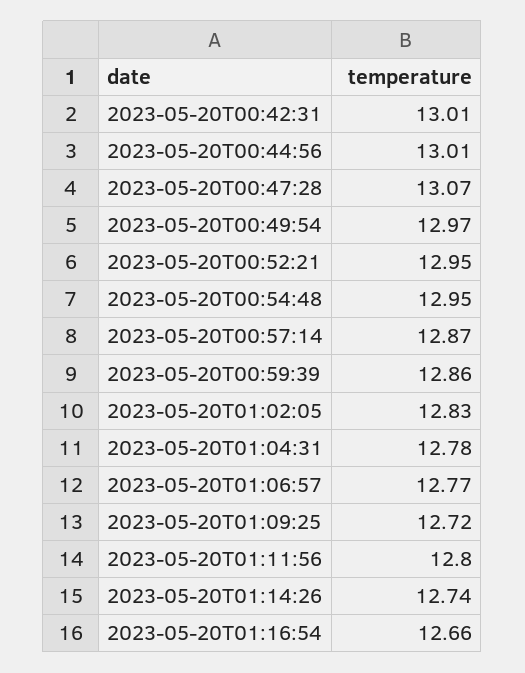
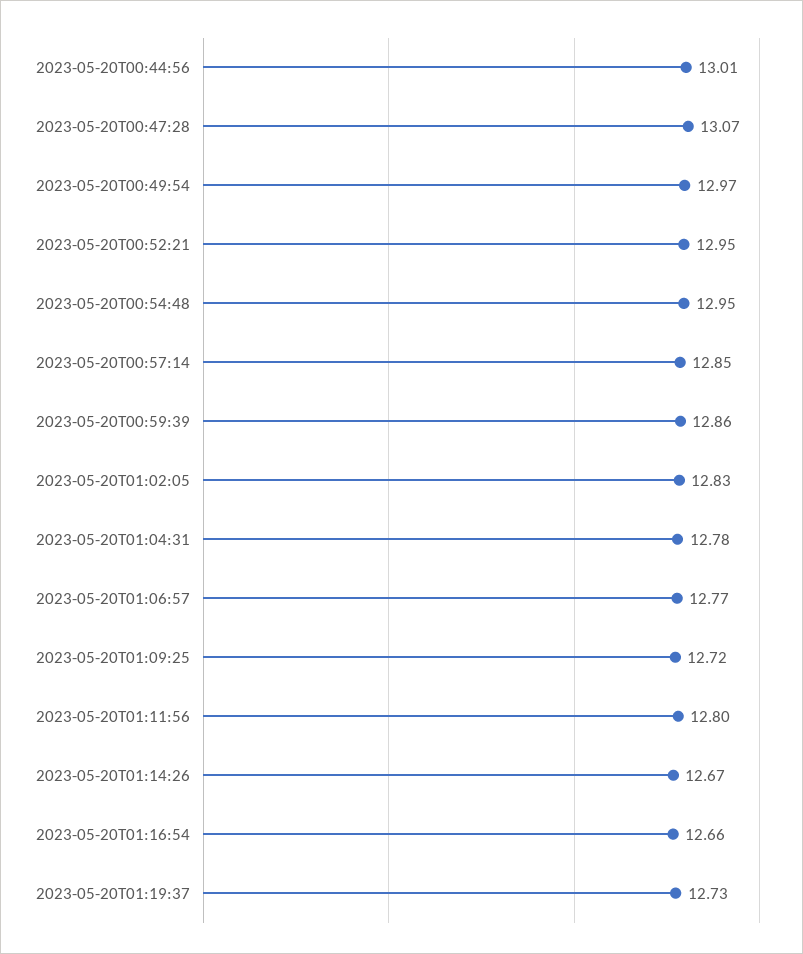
2023-05-20T00:42:31: 13.01 -> none
2023-05-20T00:57:14: 12.87 -> 12.85
2023-05-20T01:14:26: 12.74 -> 12.67
2023-05-20T01:19:37: none -> 12.73

